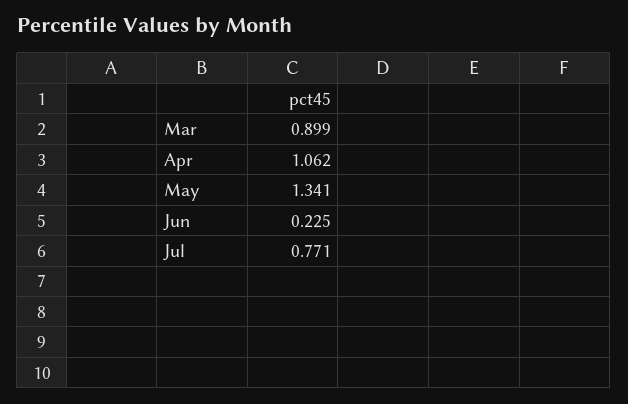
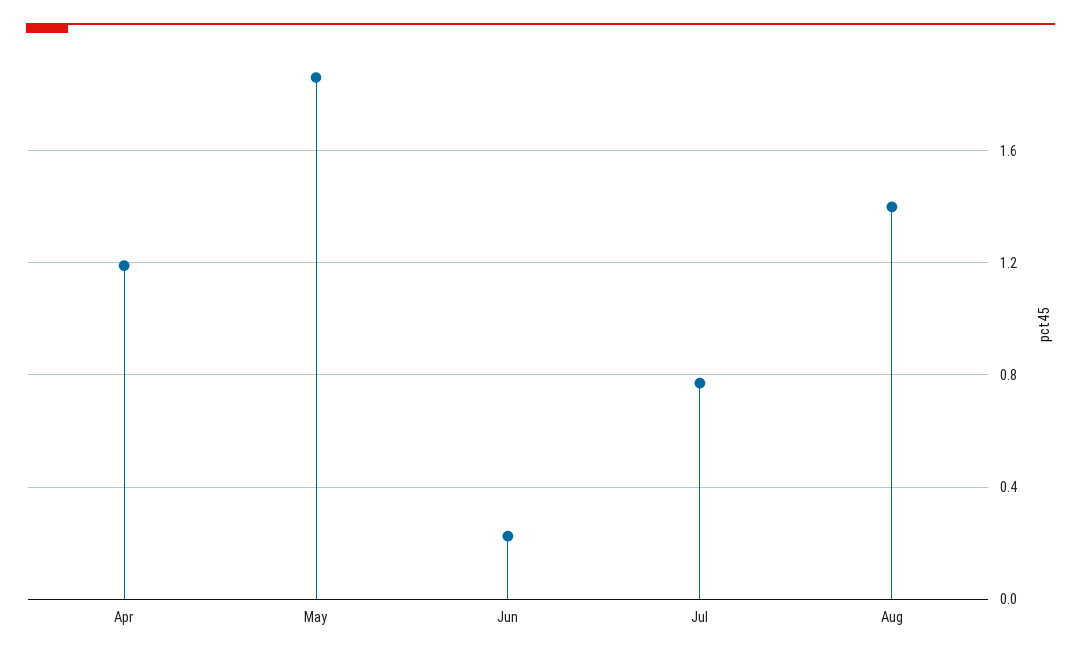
Mar: 0.899 -> none
Apr: 1.062 -> 1.2
May: 1.341 -> 1.85
Aug: none -> 1.4

